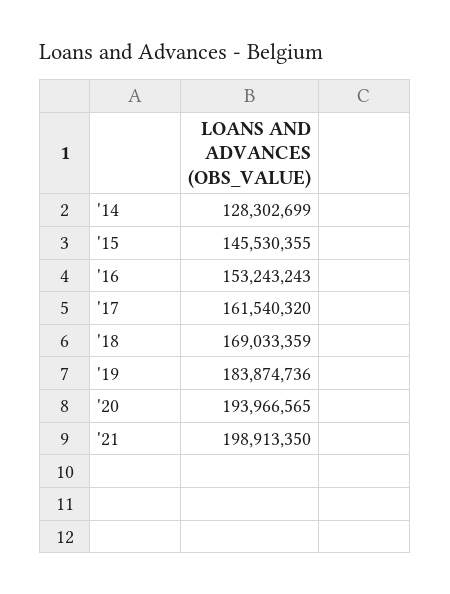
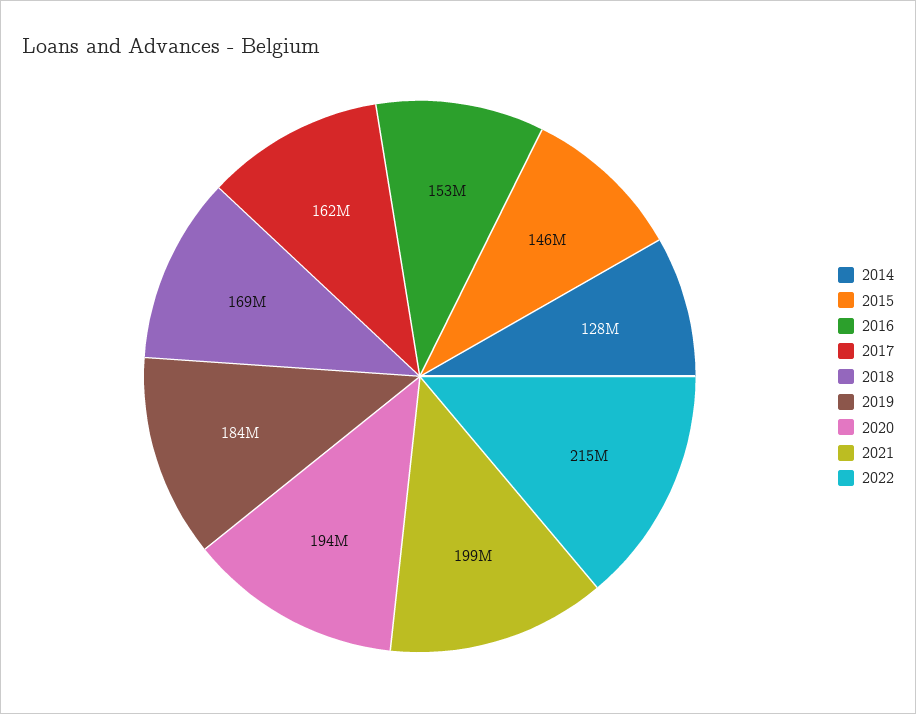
2022: none -> 215000000

